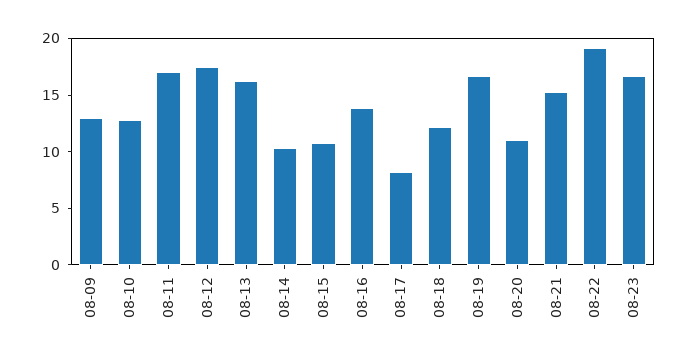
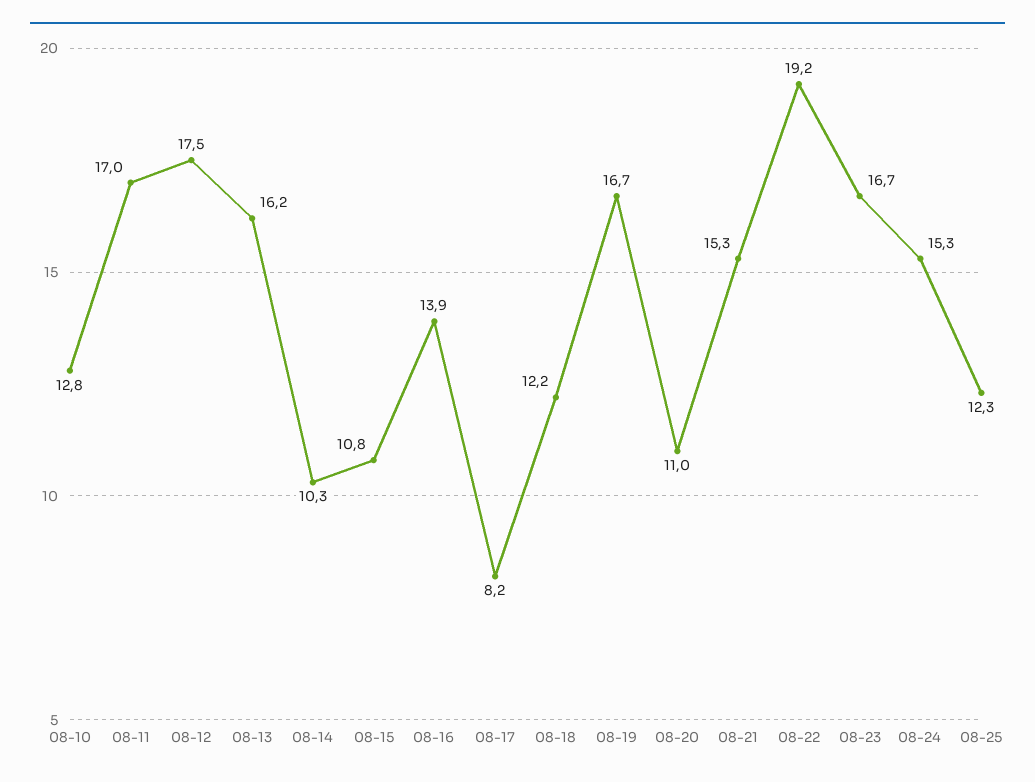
08-09: 13 -> none
08-24: none -> 15.3
08-25: none -> 12.3

